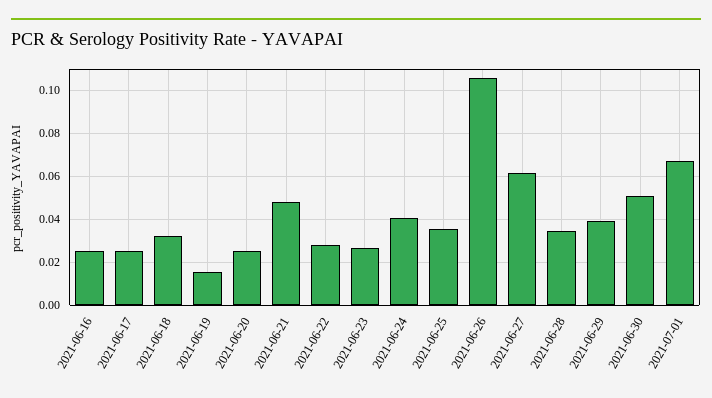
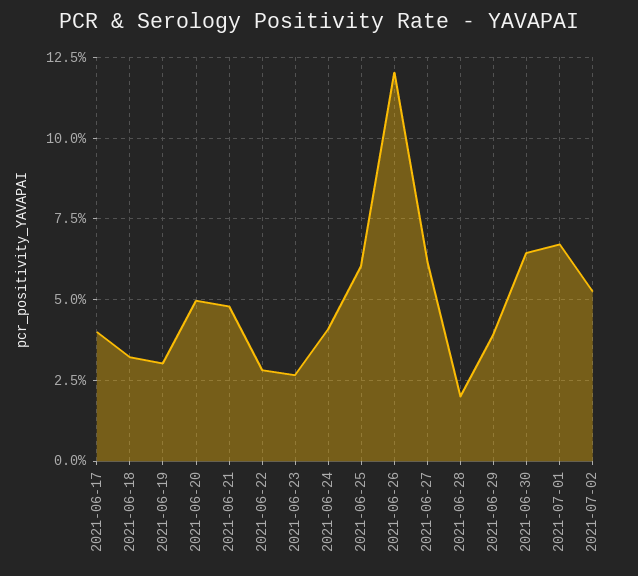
2021-06-16: 0.025 -> none
2021-06-17: 0.025 -> 0.04
2021-06-19: 0.015 -> 0.03
2021-06-20: 0.025 -> 0.05
2021-06-25: 0.035 -> 0.06
2021-06-26: 0.105 -> 0.12
2021-06-28: 0.035 -> 0.02
2021-06-30: 0.05 -> 0.065
2021-07-02: none -> 0.0525

